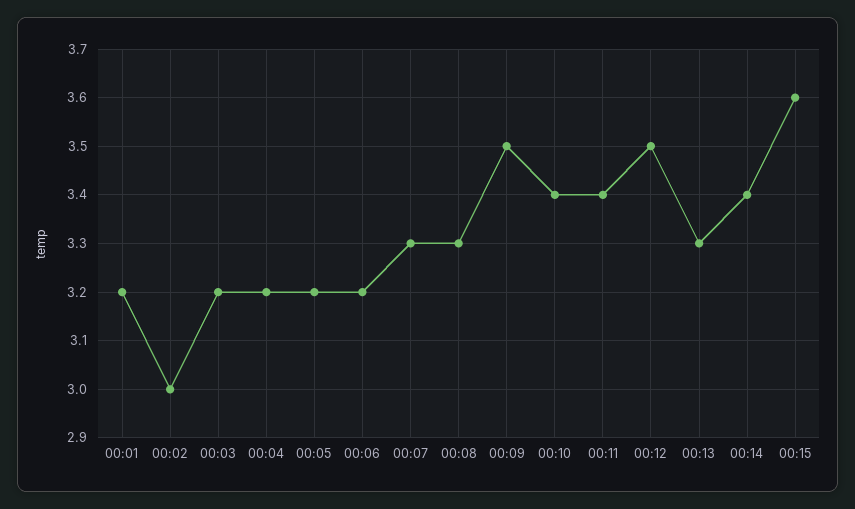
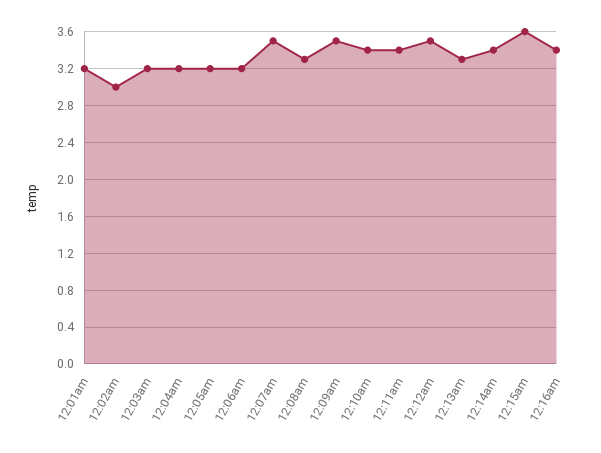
00:07: 3.3 -> 3.5
12:16am: none -> 3.4

